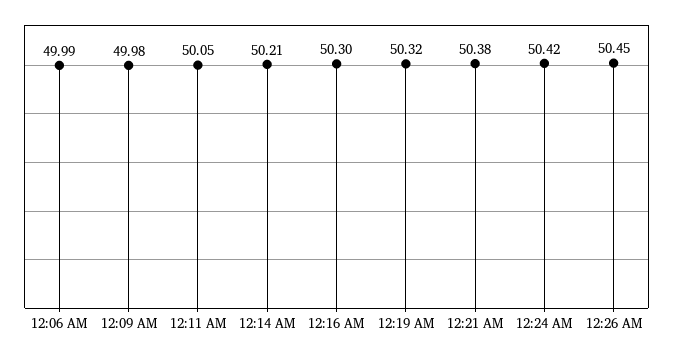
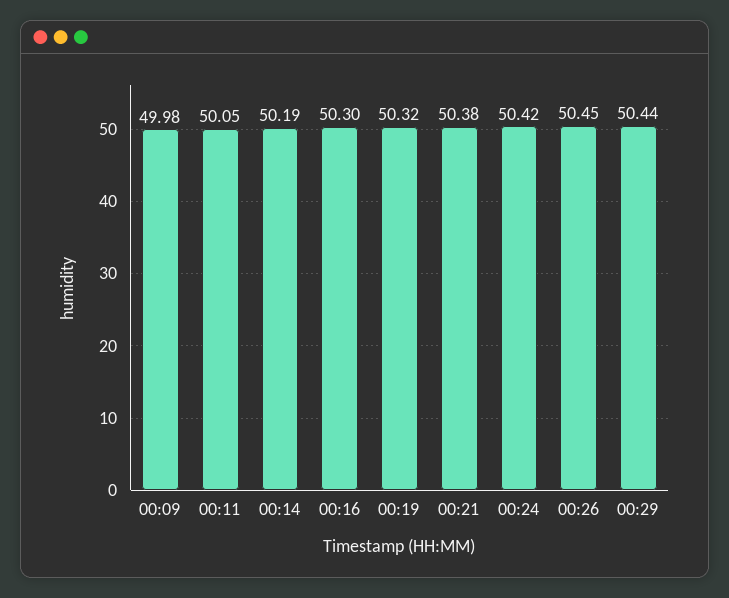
12:06 AM: 49.99 -> none
12:14 AM: 50.21 -> 50.19
00:29: none -> 50.44

